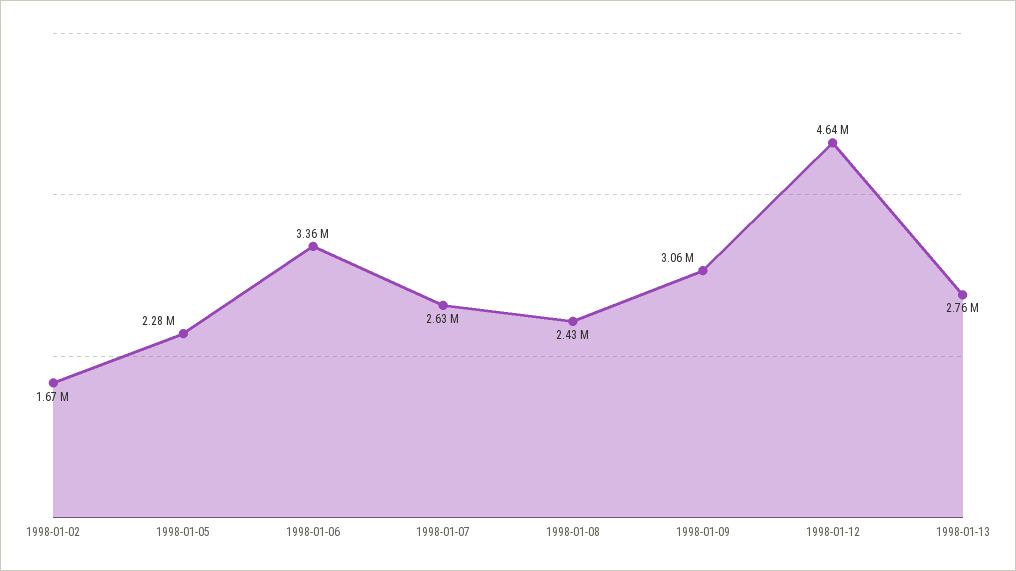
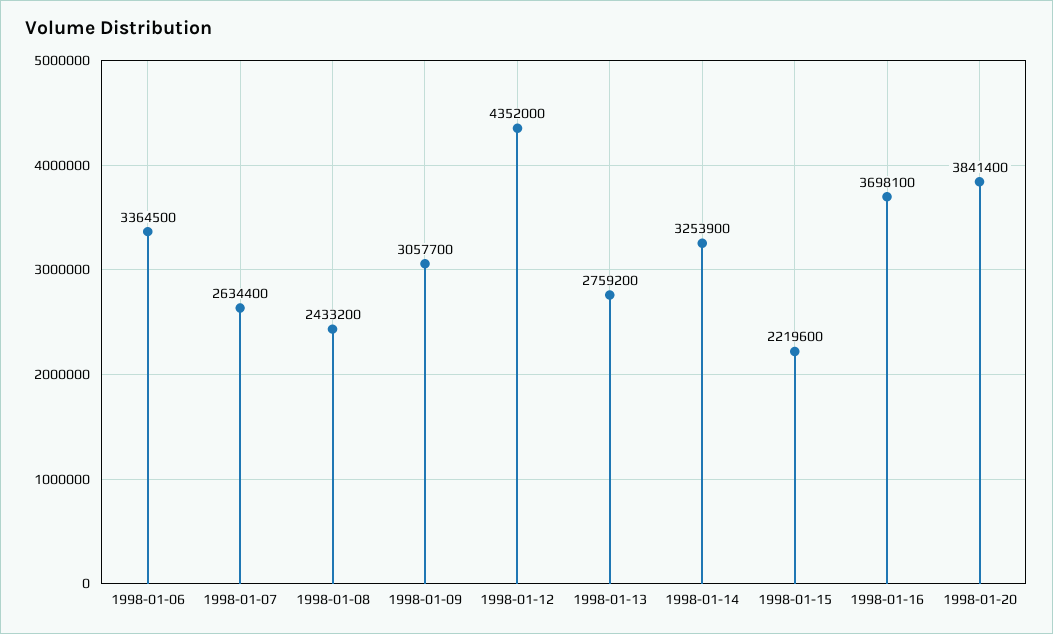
1998-01-02: 1670000 -> none
1998-01-05: 2280000 -> none
1998-01-12: 4640000 -> 4352000
1998-01-14: none -> 3253900
1998-01-15: none -> 2219600
1998-01-16: none -> 3698100
1998-01-20: none -> 3841400

